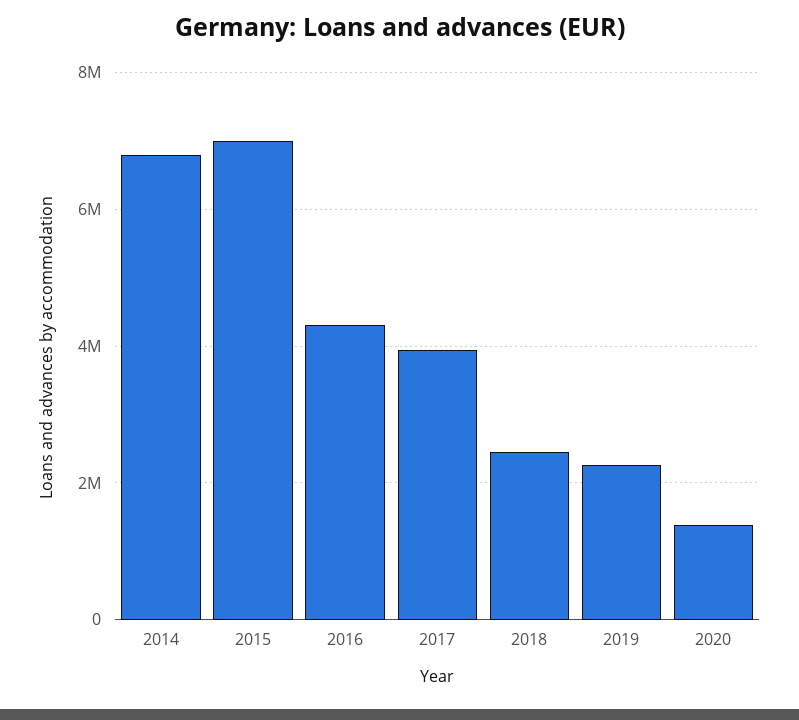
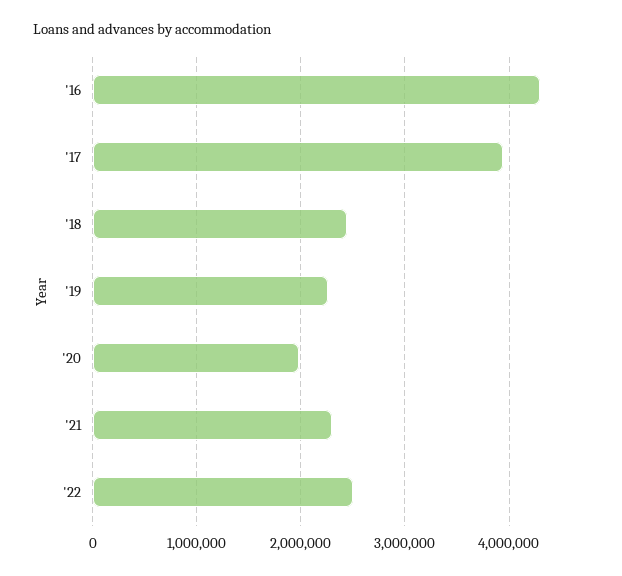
2014: 6800000 -> none
2015: 7000000 -> none
2020: 1400000 -> 2000000
'21: none -> 2300000
'22: none -> 2500000

